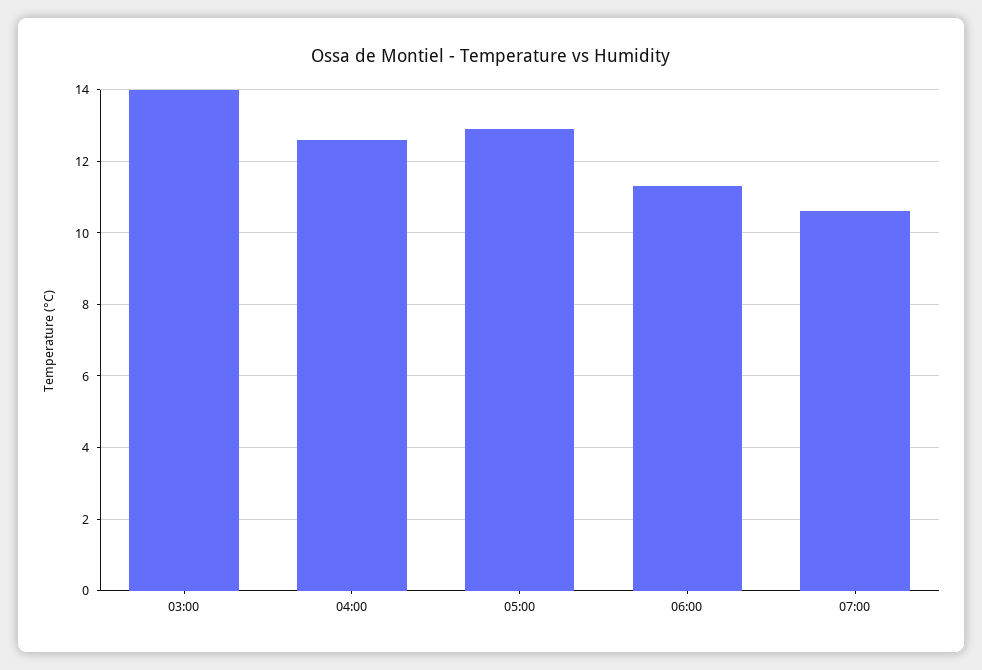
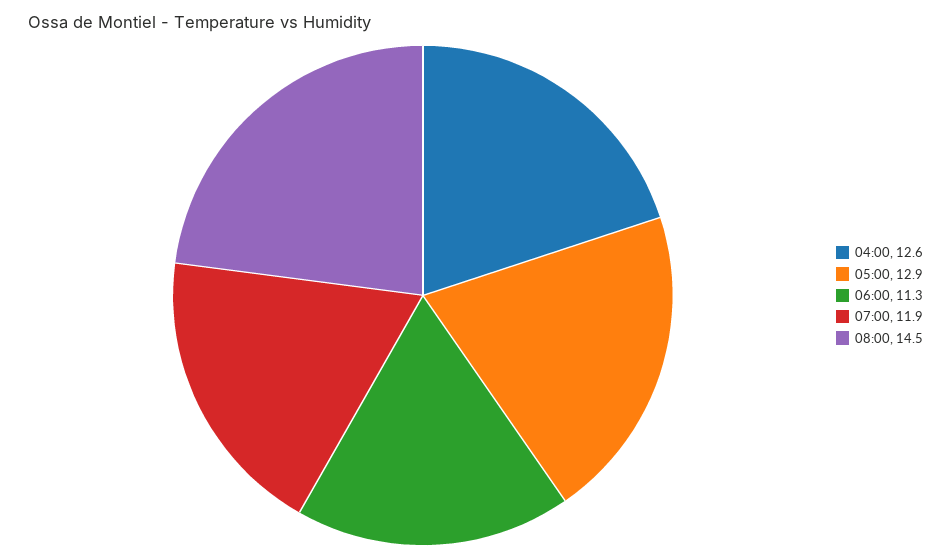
03:00: 14 -> none
07:00: 10.5 -> 11.9
08:00: none -> 14.5

